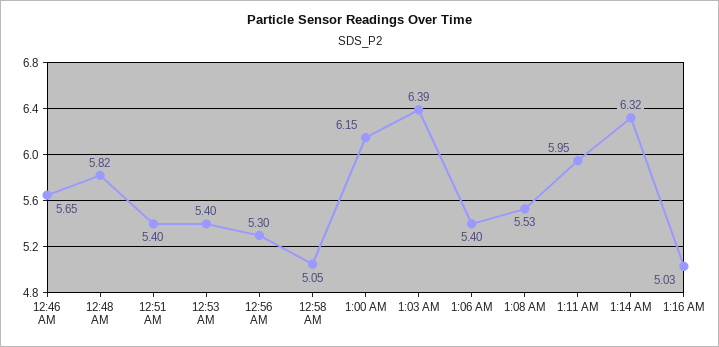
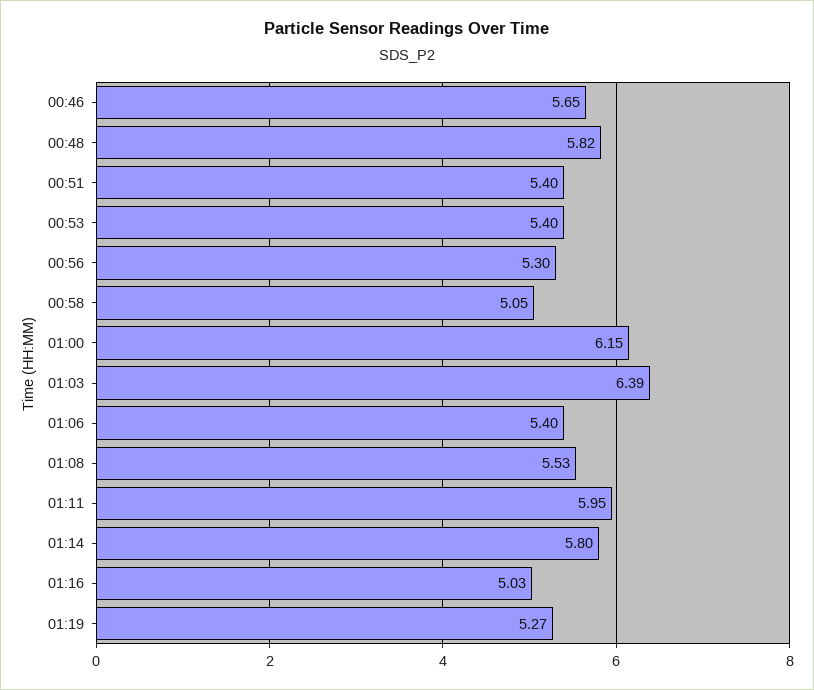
1:14 AM: 6.32 -> 5.8
01:19: none -> 5.27

